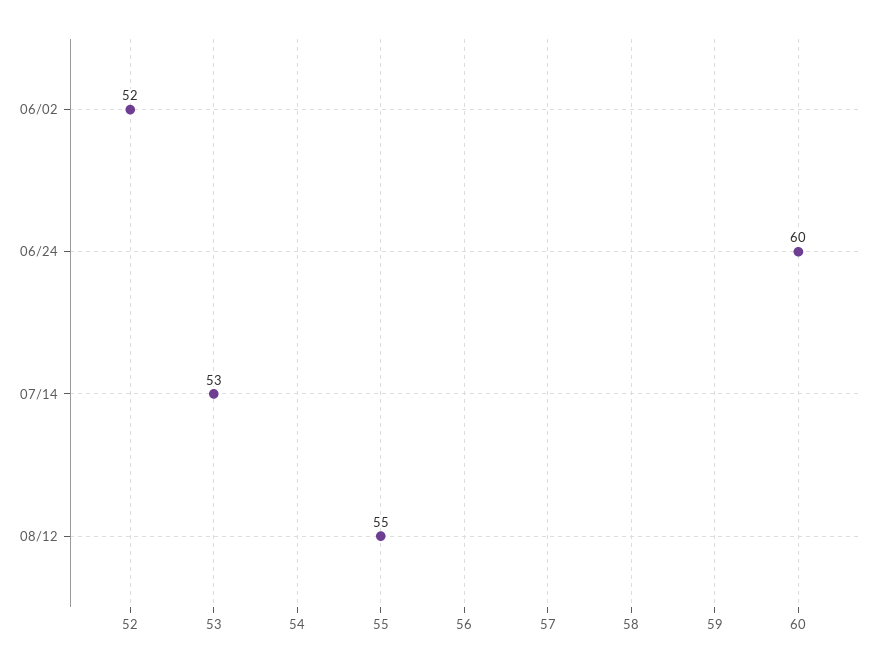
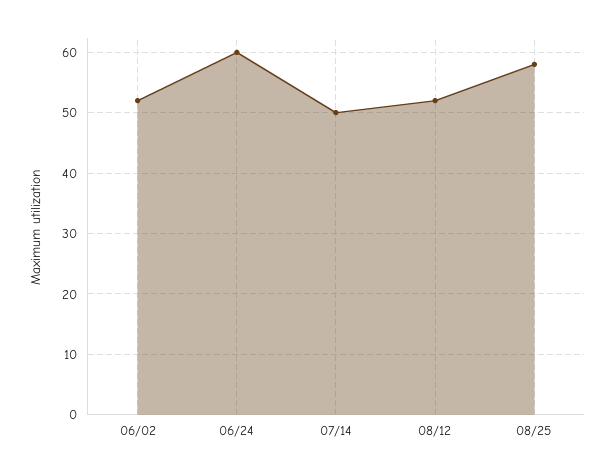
07/14: 53 -> 50
08/12: 55 -> 52
08/25: none -> 58

